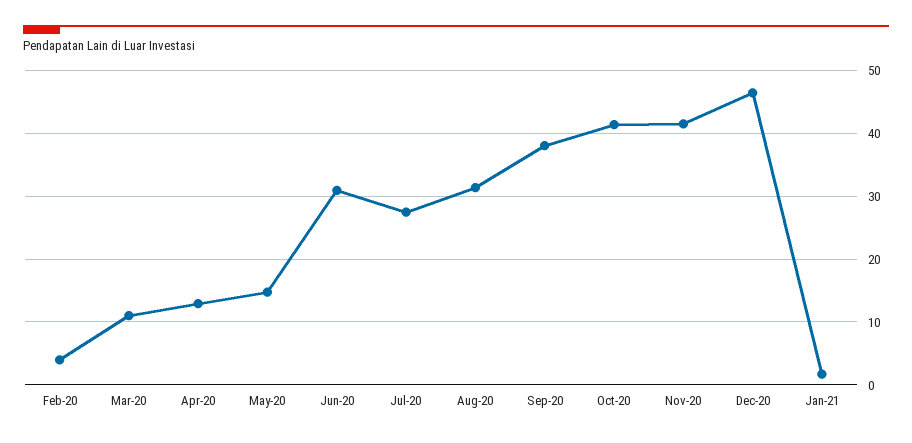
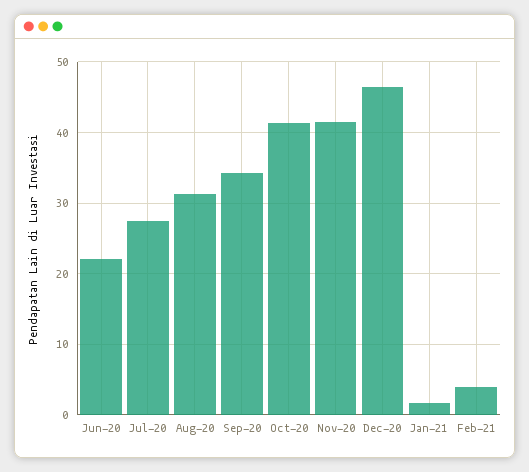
Feb-20: 4 -> none
Mar-20: 11 -> none
Apr-20: 13 -> none
May-20: 15 -> none
Jun-20: 31 -> 22
Sep-20: 38 -> 34
Feb-21: none -> 4

